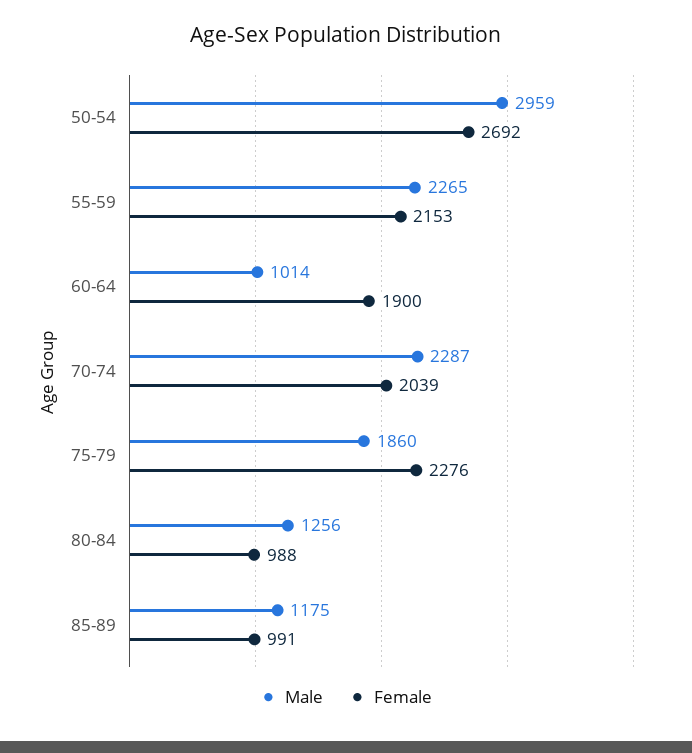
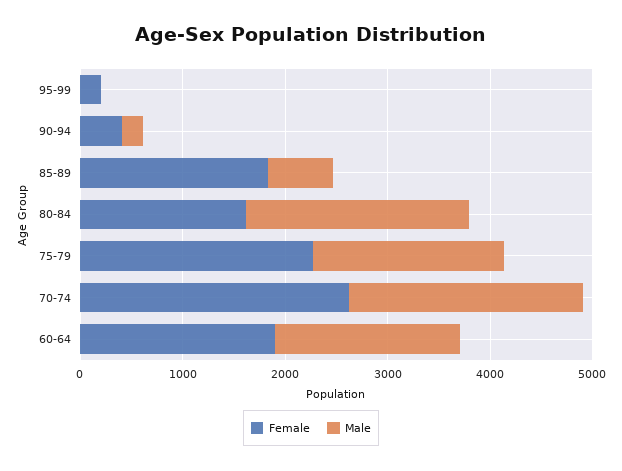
Male, 50-54: 2959 -> none
Female, 50-54: 2692 -> none
Male, 55-59: 2265 -> none
Female, 55-59: 2153 -> none
Male, 60-64: 1014 -> 1800
Female, 70-74: 2039 -> 2600
Male, 80-84: 1256 -> 2200
Female, 80-84: 988 -> 1600
Male, 85-89: 1175 -> 600
Female, 85-89: 991 -> 1800
Female, 95-99: none -> 200
Male, 95-99: none -> 0
Female, 90-94: none -> 400
Male, 90-94: none -> 200

